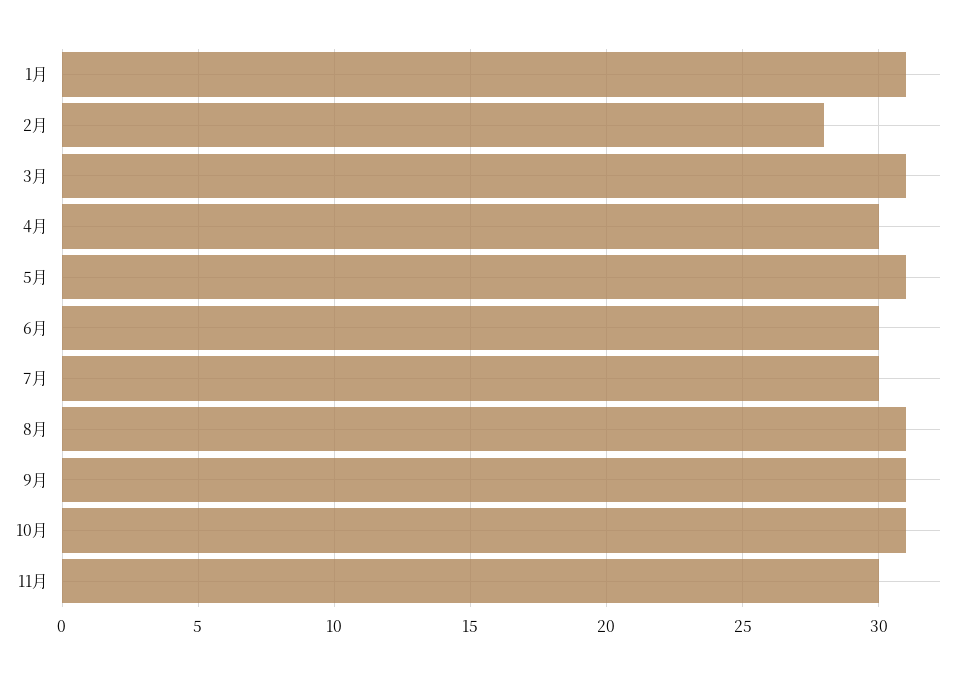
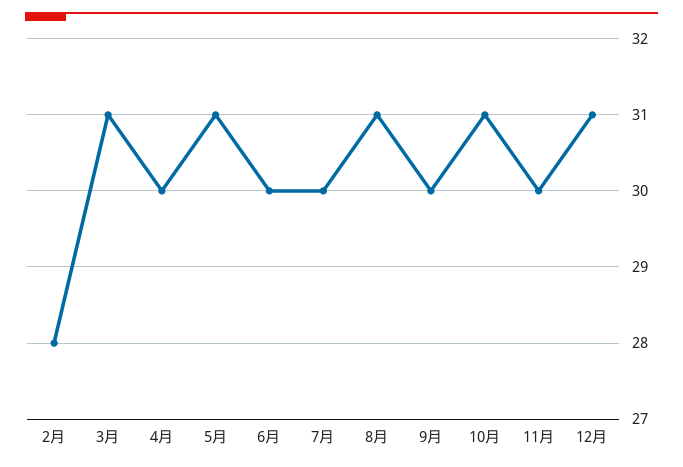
1月: 31 -> none
9月: 31 -> 30
12月: none -> 31

